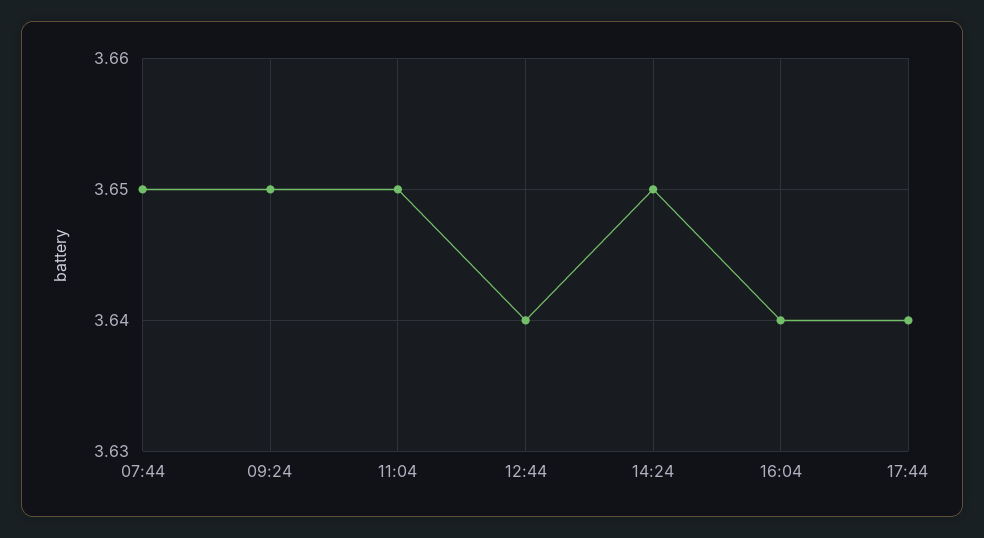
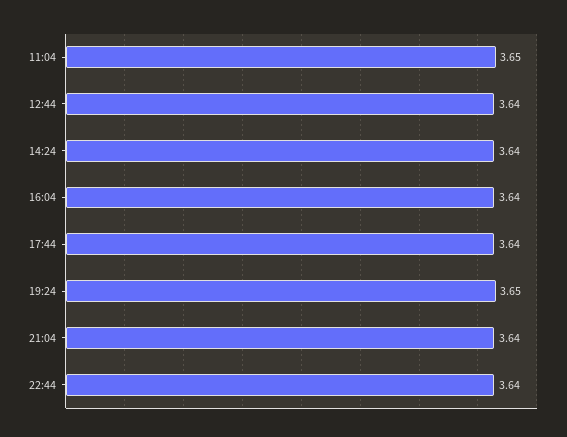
07:44: 3.65 -> none
09:24: 3.65 -> none
14:24: 3.65 -> 3.64
19:24: none -> 3.65
21:04: none -> 3.64
22:44: none -> 3.64

